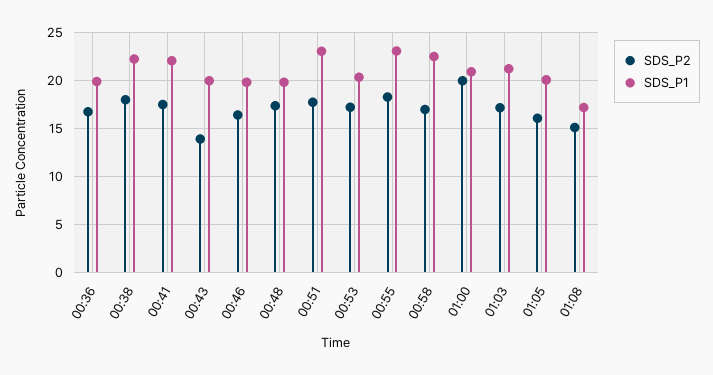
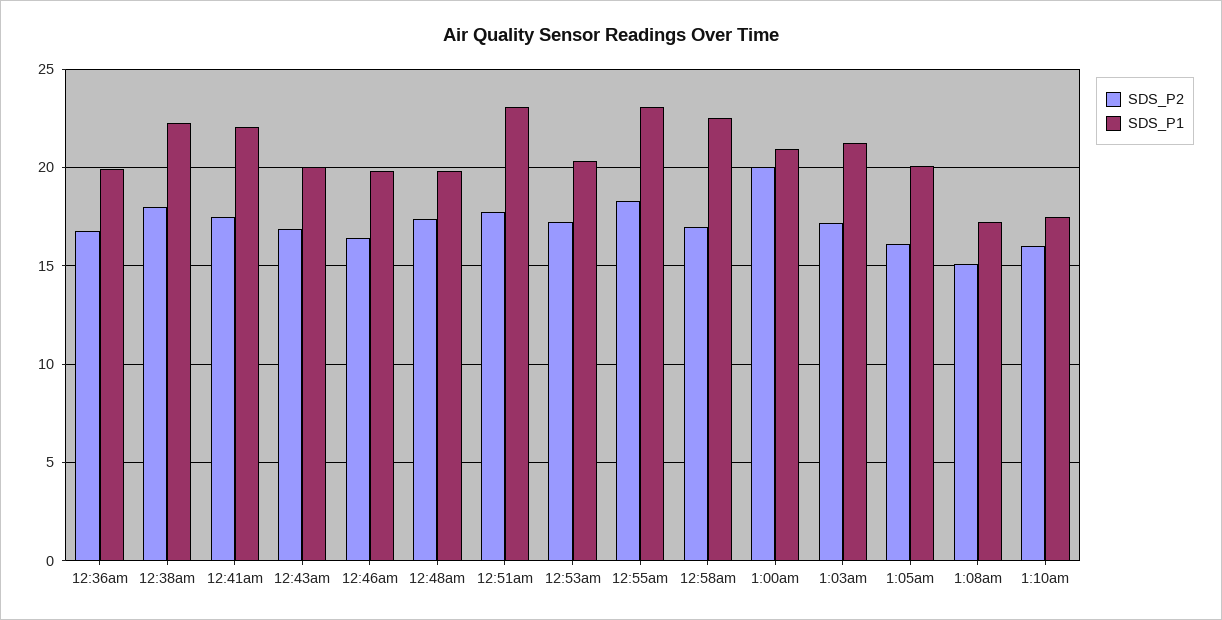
SDS_P2, 00:43: 14 -> 17
SDS_P2, 1:10am: none -> 16
SDS_P1, 1:10am: none -> 17.5

